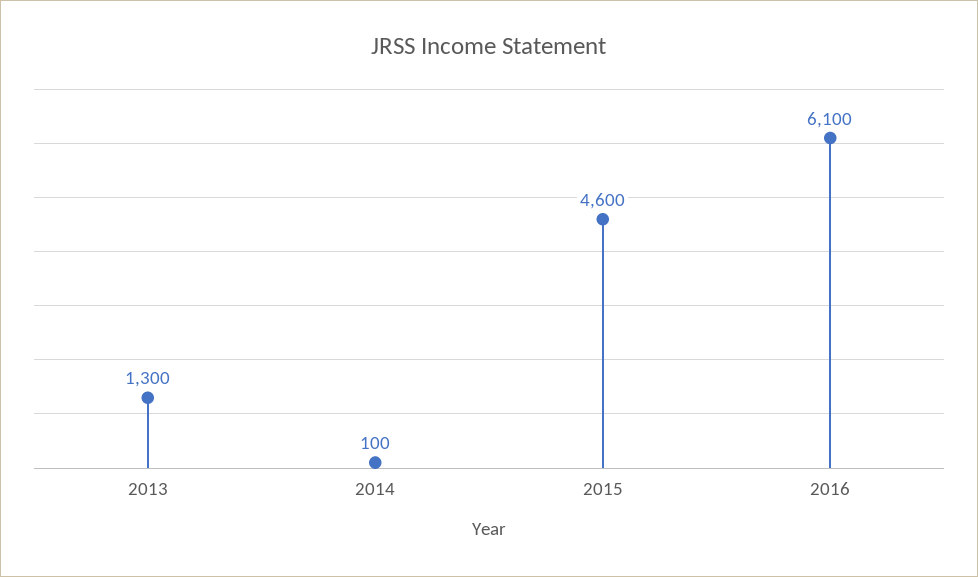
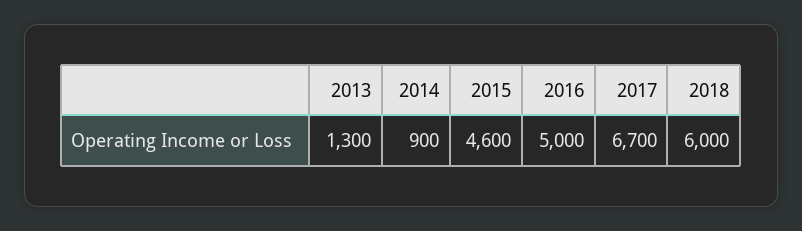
2014: 100 -> 900
2016: 6100 -> 5000
2017: none -> 6700
2018: none -> 6000

